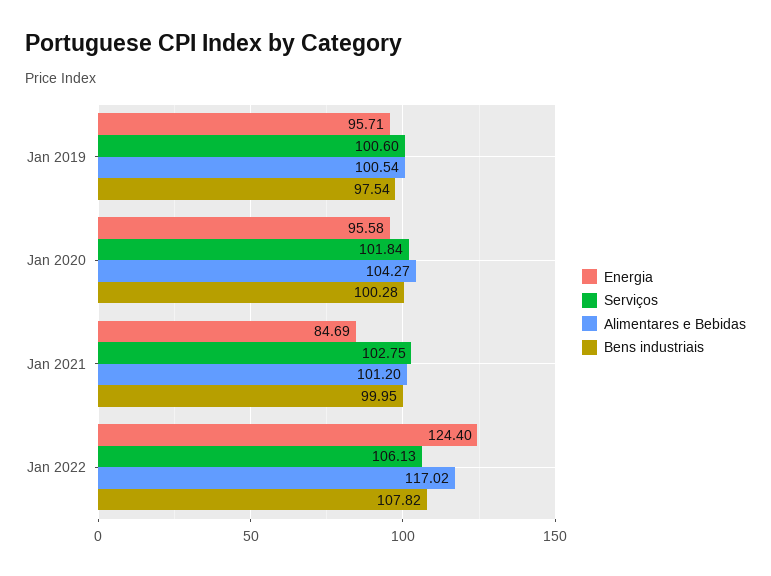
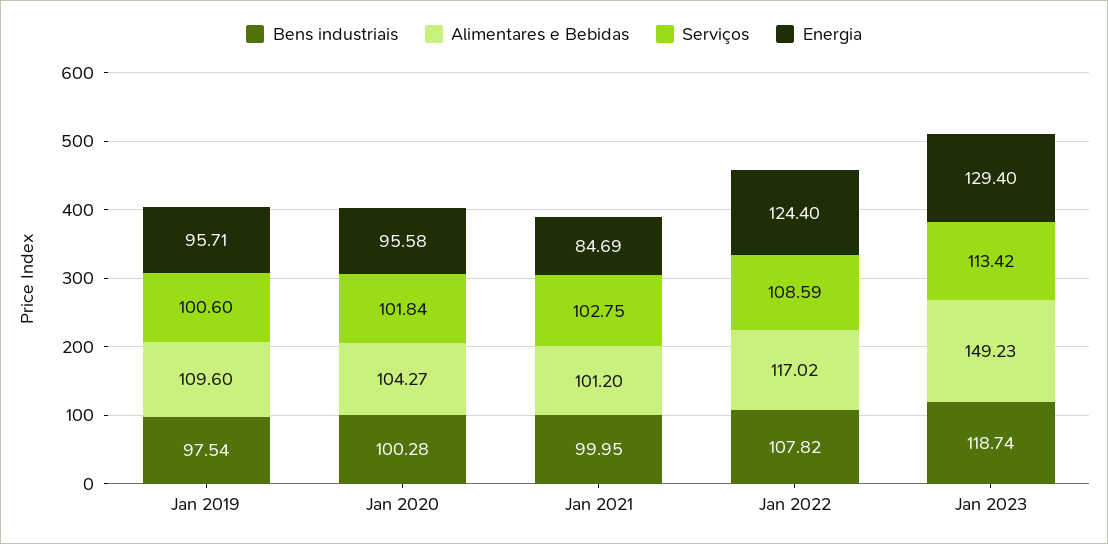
Alimentares e Bebidas, Jan 2019: 100.54 -> 109.6
Serviços, Jan 2022: 106.13 -> 108.59
Bens industriais, Jan 2023: none -> 118.74
Alimentares e Bebidas, Jan 2023: none -> 149.23
Serviços, Jan 2023: none -> 113.42
Energia, Jan 2023: none -> 129.4

